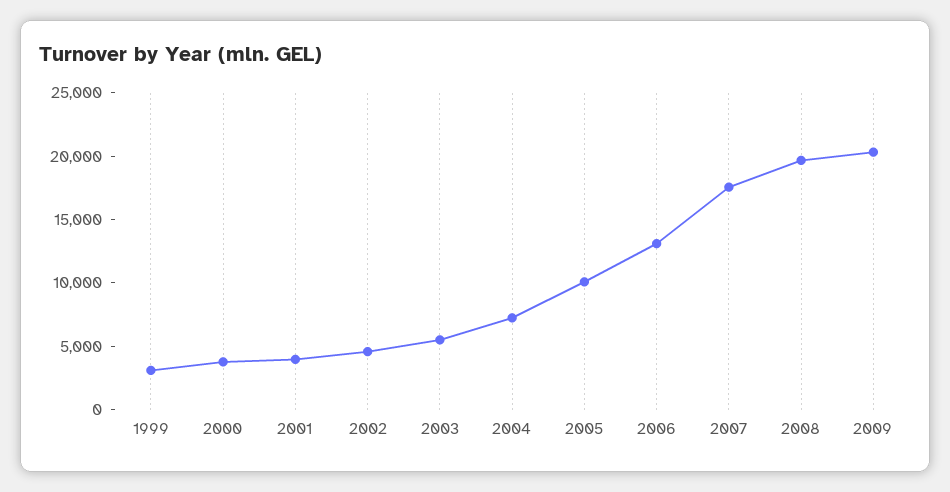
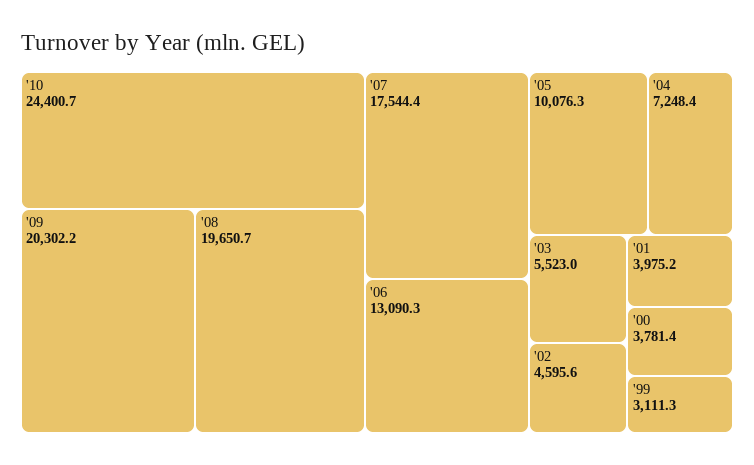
'10: none -> 24400.7

